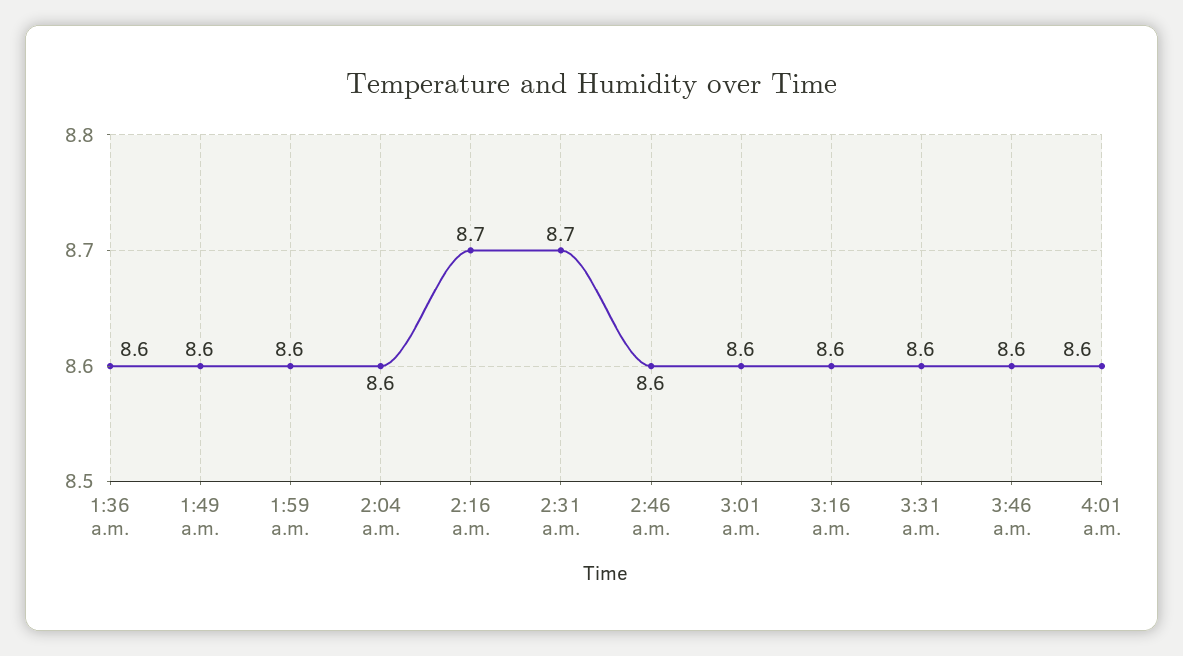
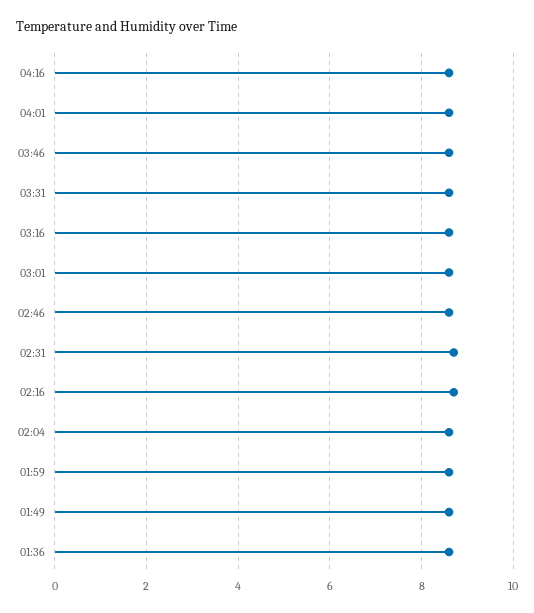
04:16: none -> 8.5

